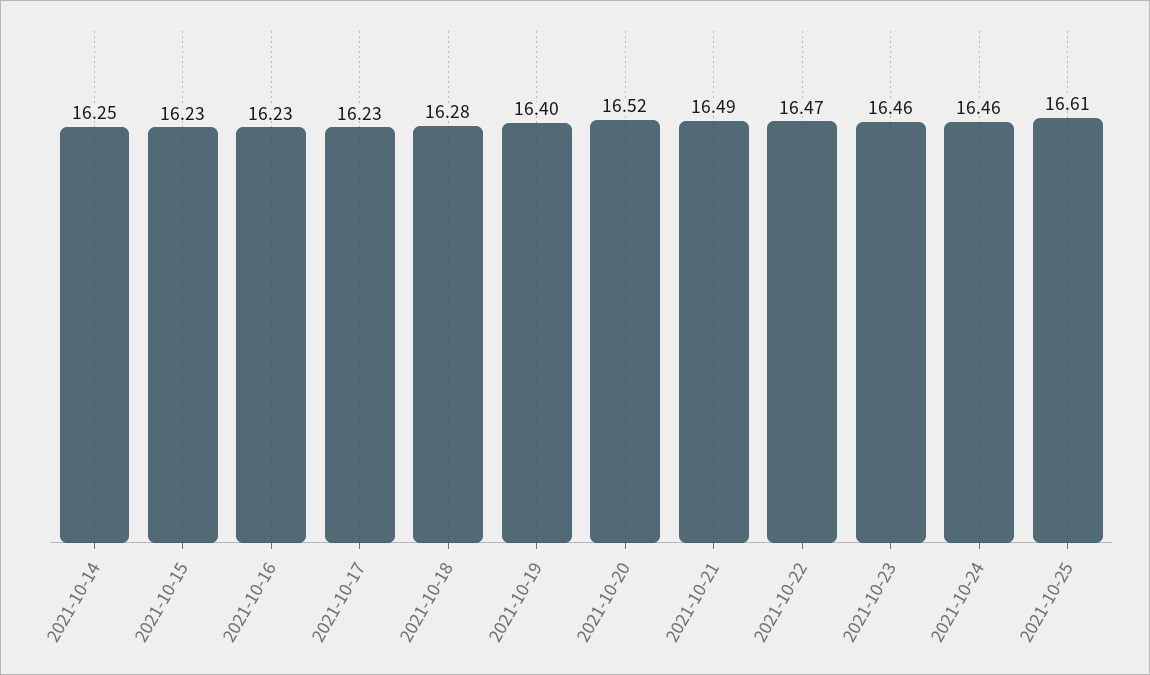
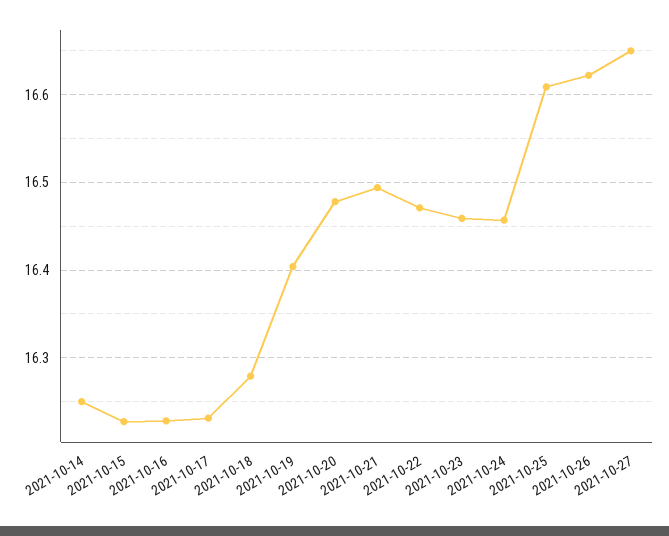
2021-10-20: 16.52 -> 16.48
2021-10-26: none -> 16.62
2021-10-27: none -> 16.65

